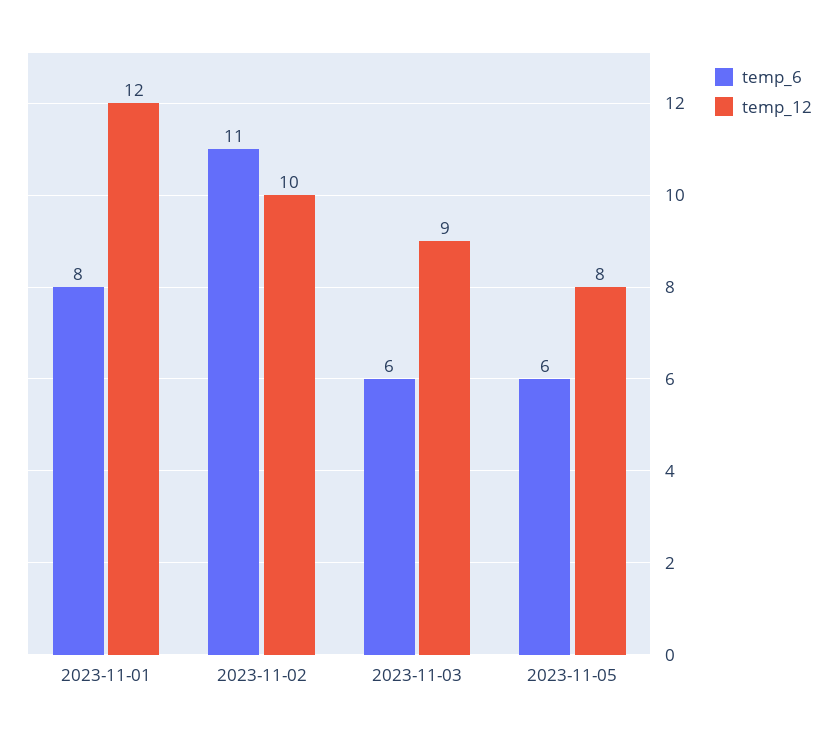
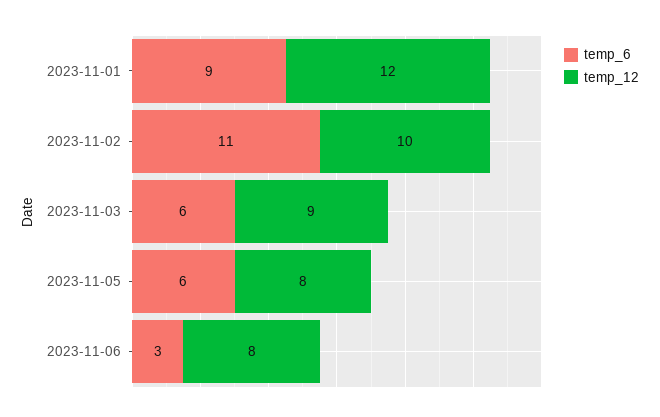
temp_6, 2023-11-01: 8 -> 9
temp_6, 2023-11-06: none -> 3
temp_12, 2023-11-06: none -> 8

